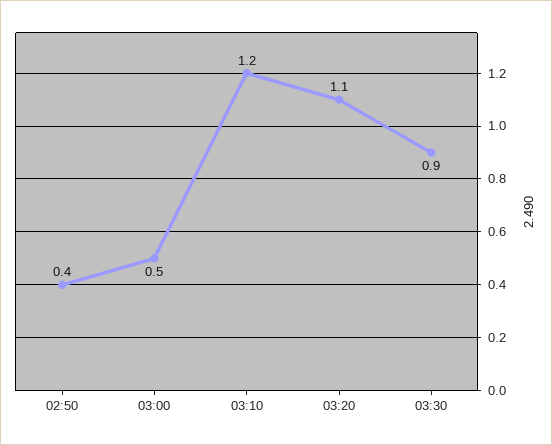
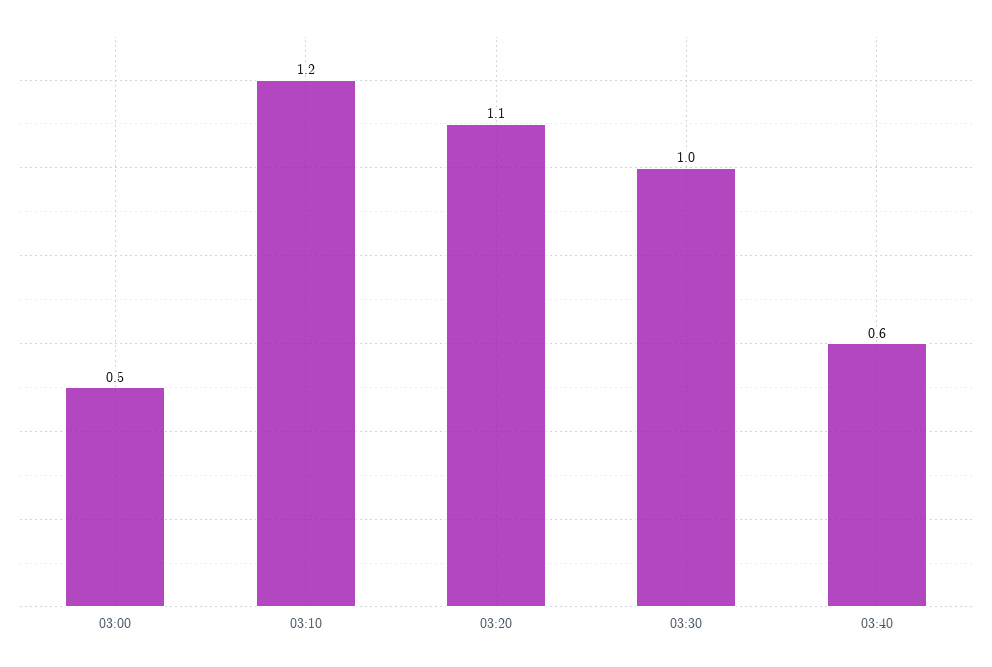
02:50: 0.4 -> none
03:30: 0.9 -> 1
03:40: none -> 0.6

